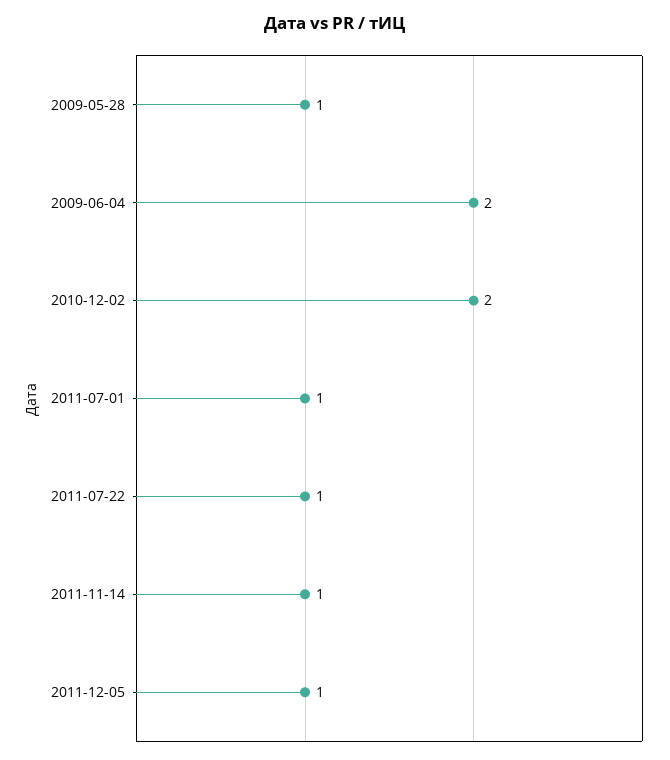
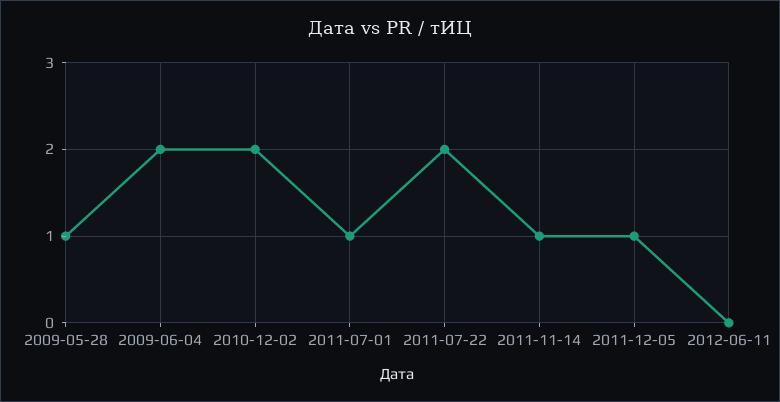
2011-07-22: 1 -> 2
2012-06-11: none -> 0

